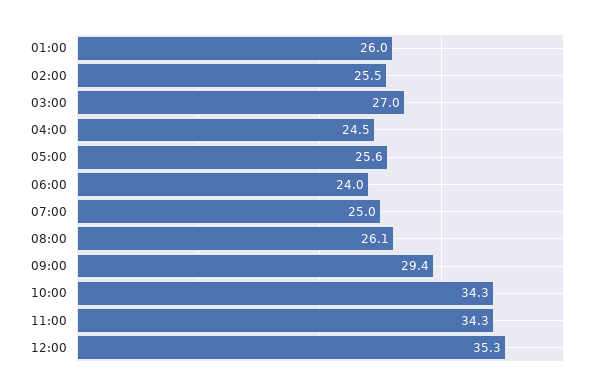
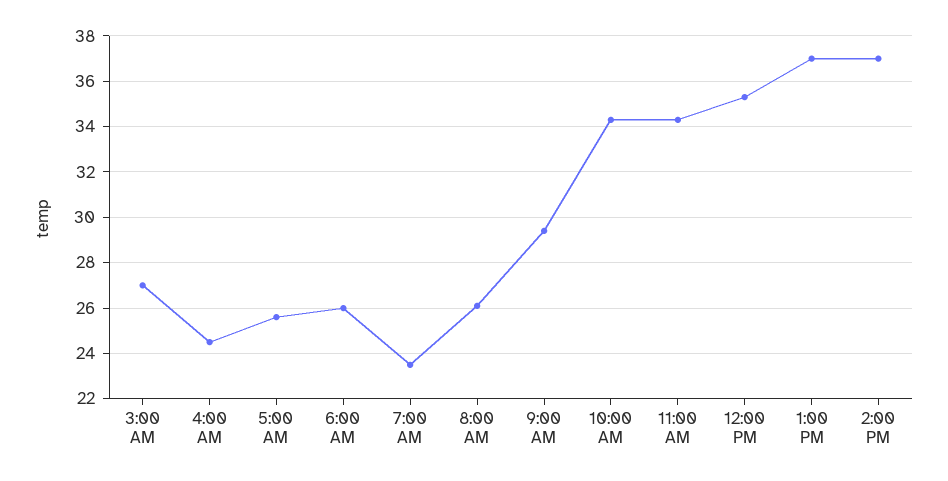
01:00: 26 -> none
02:00: 25.5 -> none
06:00: 24 -> 26
07:00: 25 -> 23.5
1:00 PM: none -> 37
2:00 PM: none -> 37

